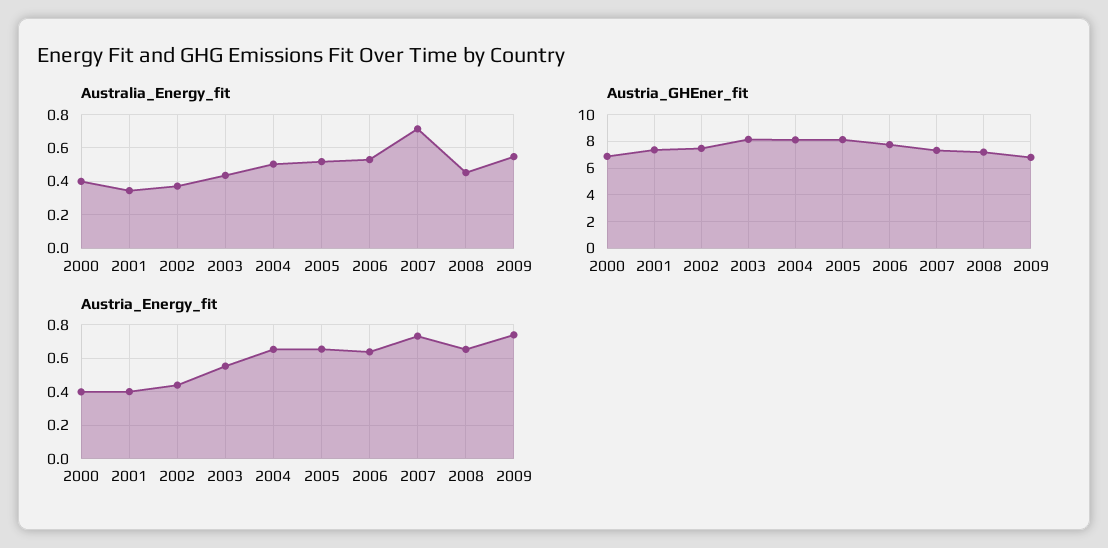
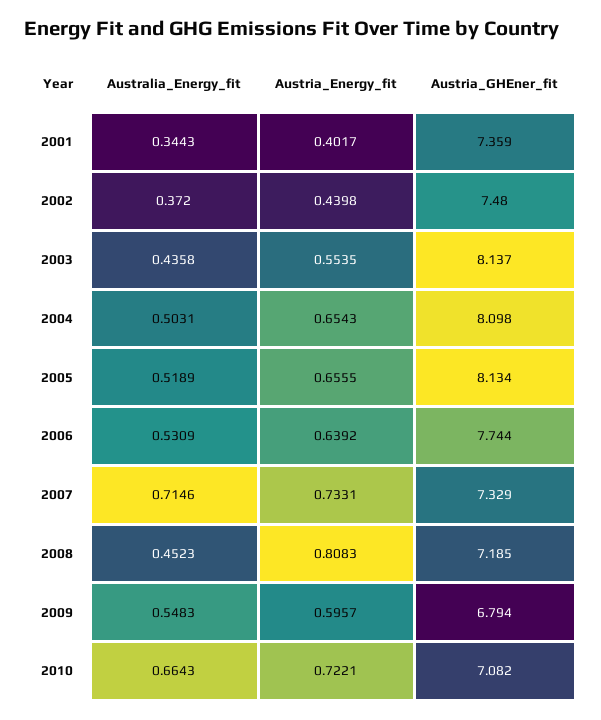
Australia_Energy_fit, 2000: 0.4 -> none
Austria_GHEner_fit, 2000: 7 -> none
Austria_Energy_fit, 2000: 0.4 -> none
Austria_Energy_fit, 2008: 0.65 -> 0.8083
Austria_Energy_fit, 2009: 0.75 -> 0.5957
Australia_Energy_fit, 2010: none -> 0.6643
Austria_Energy_fit, 2010: none -> 0.7221
Austria_GHEner_fit, 2010: none -> 7.082

